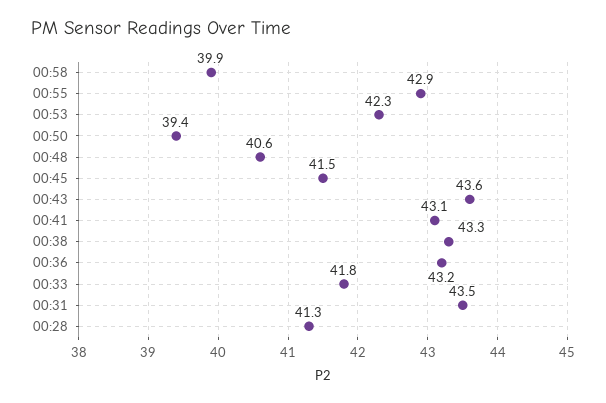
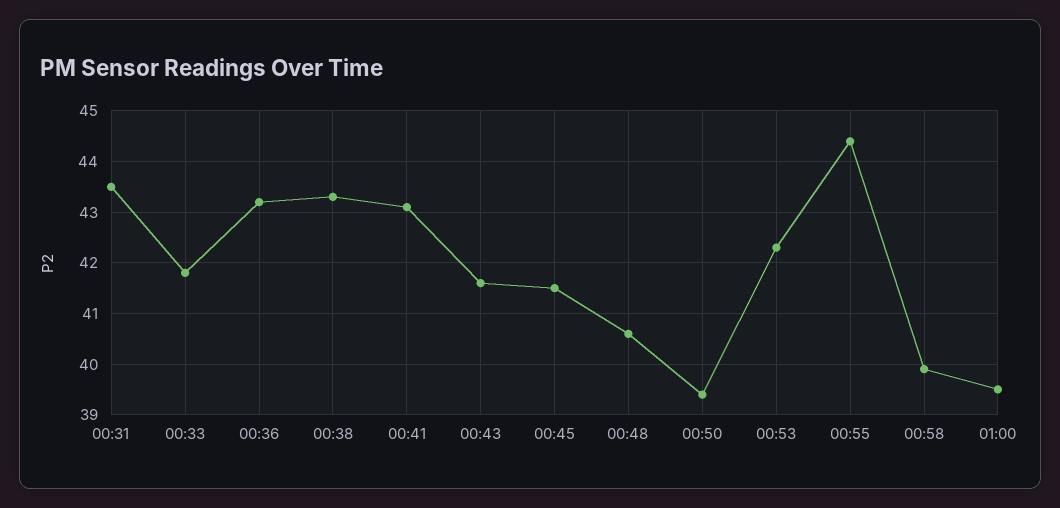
00:55: 42.9 -> 44.5
00:43: 43.6 -> 41.5
00:28: 41.3 -> none
01:00: none -> 39.5

